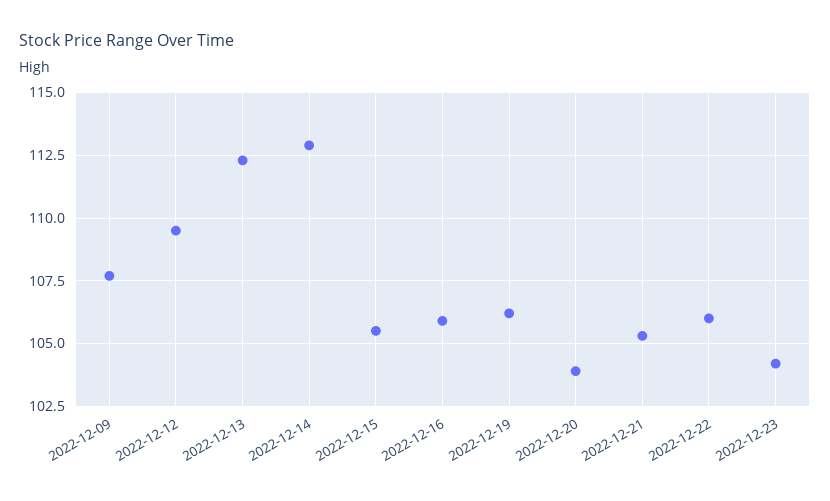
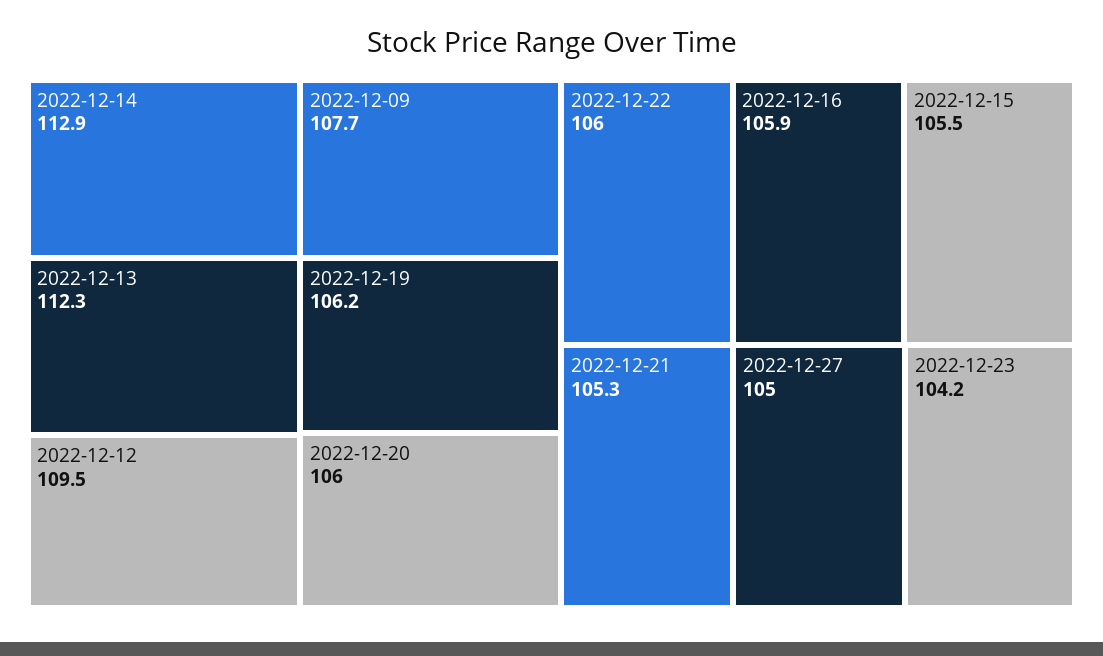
2022-12-20: 104 -> 106
2022-12-27: none -> 105

